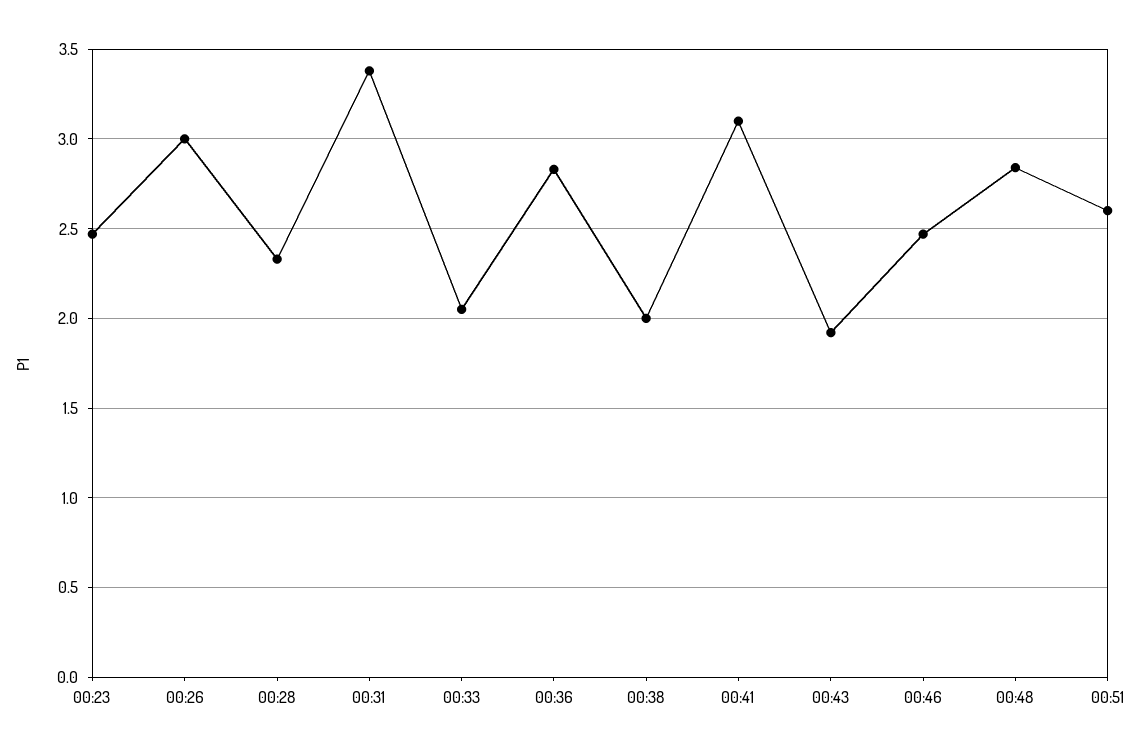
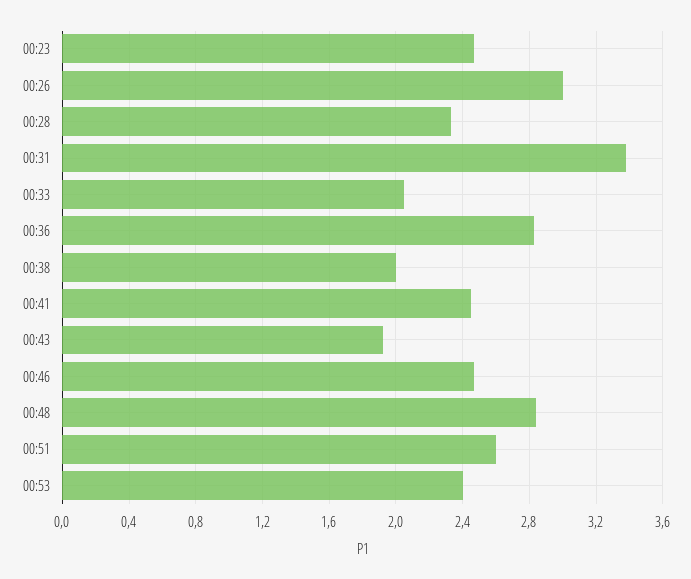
00:41: 3.1 -> 2.45
00:53: none -> 2.4

